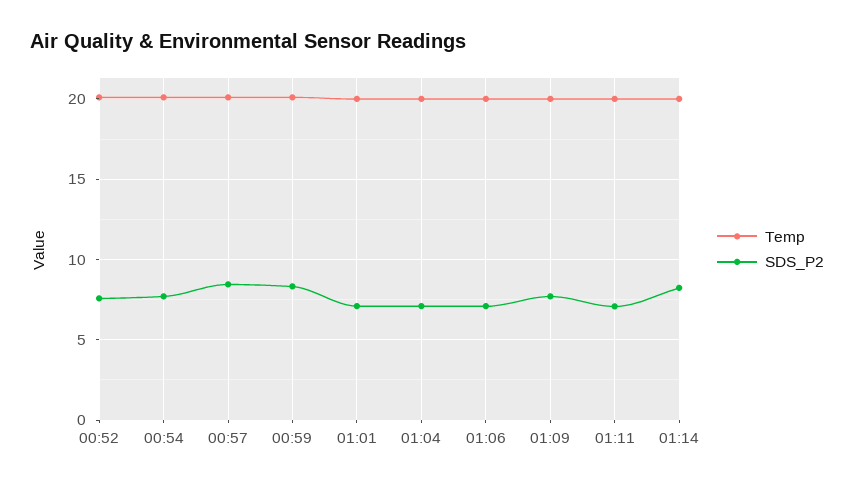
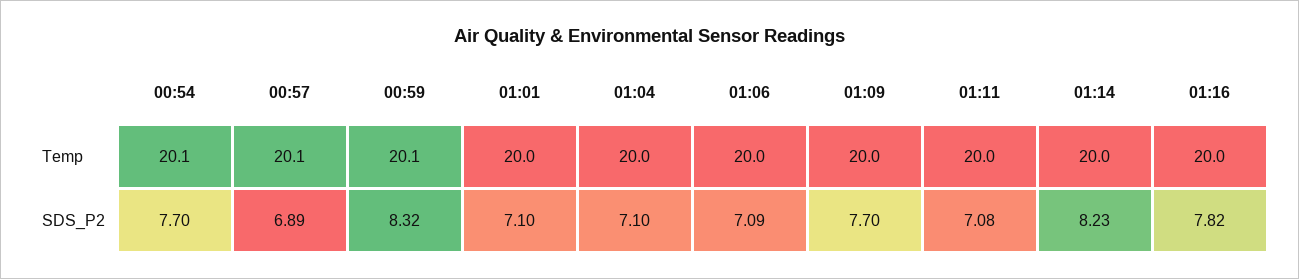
Temp, 00:52: 20 -> none
SDS_P2, 00:52: 7.5 -> none
SDS_P2, 00:57: 8.5 -> 6.89
Temp, 01:16: none -> 20
SDS_P2, 01:16: none -> 7.82

